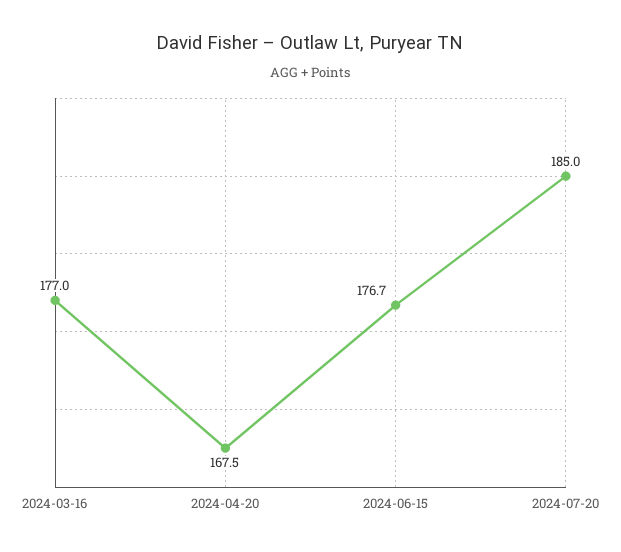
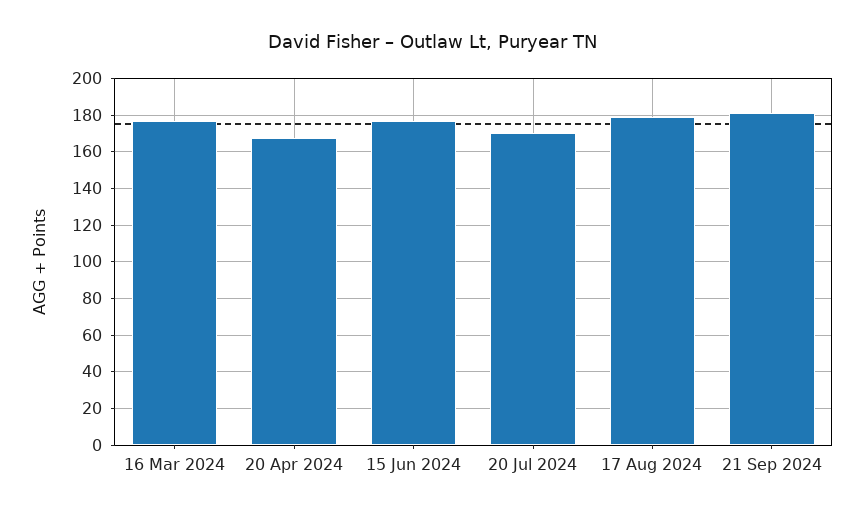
2024-07-20: 185 -> 170
17 Aug 2024: none -> 180
21 Sep 2024: none -> 180

